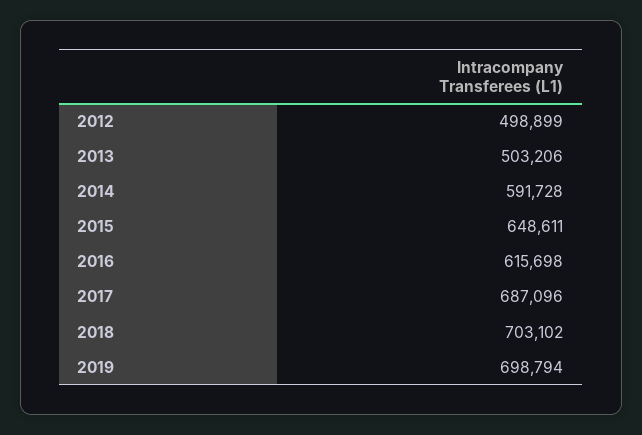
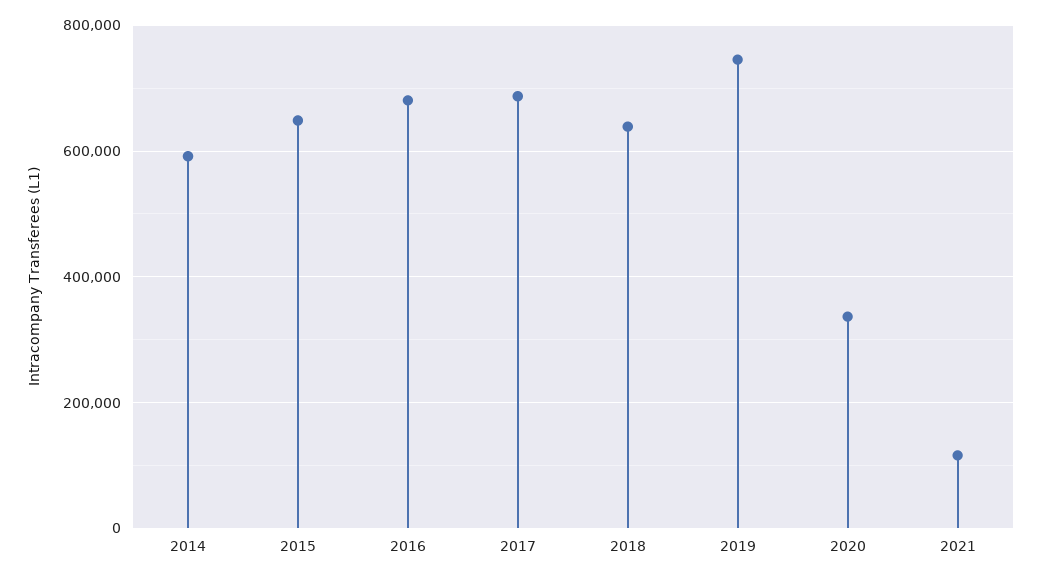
2012: 498899 -> none
2013: 503206 -> none
2016: 615698 -> 680000
2018: 703102 -> 640000
2019: 698794 -> 740000
2020: none -> 340000
2021: none -> 120000

